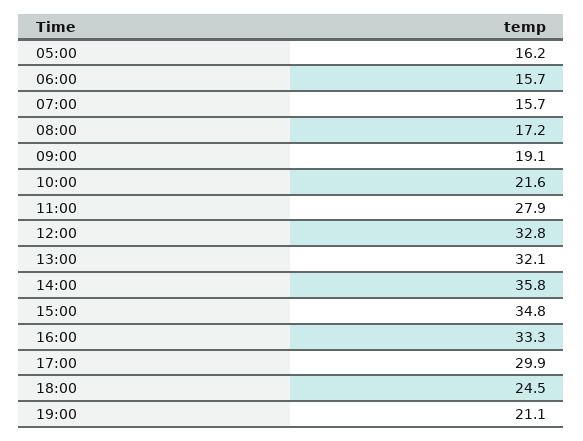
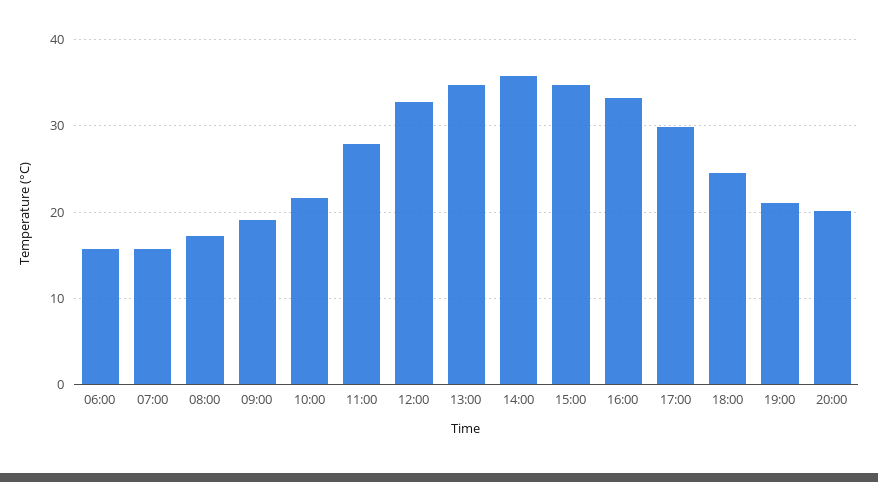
05:00: 16.2 -> none
13:00: 32.1 -> 35
20:00: none -> 20

